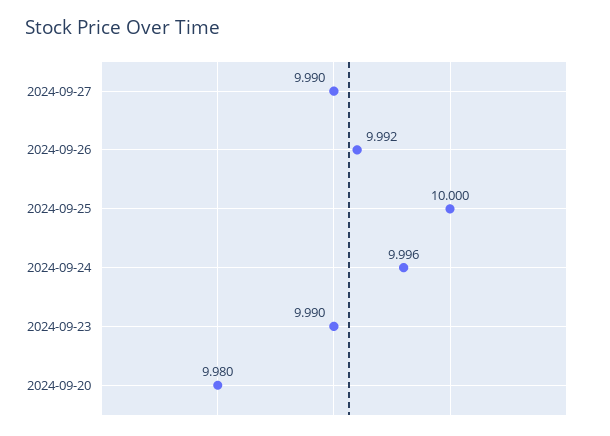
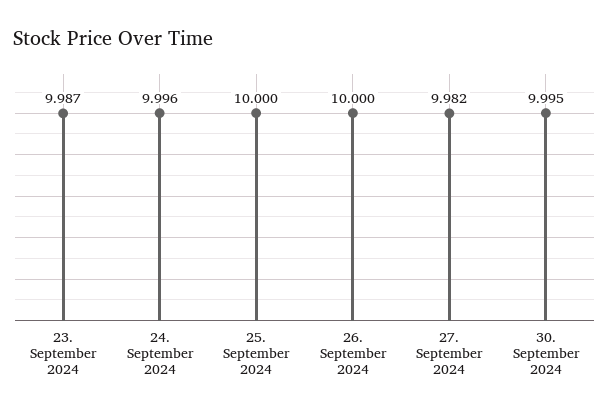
2024-09-27: 9.99 -> 9.982
2024-09-26: 9.992 -> 10
2024-09-23: 9.99 -> 9.987
2024-09-20: 9.98 -> none
30. September 2024: none -> 9.995

